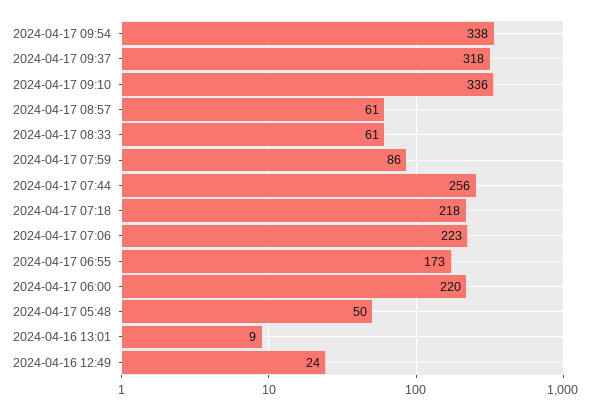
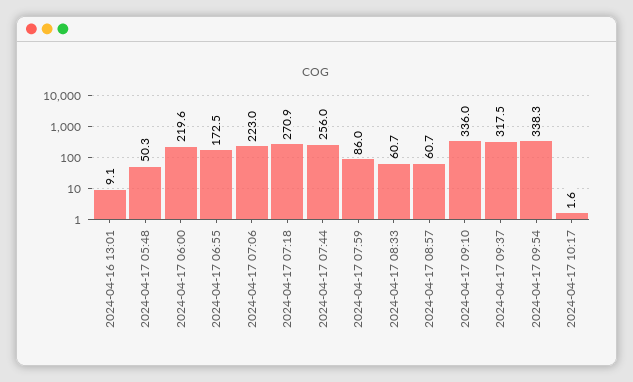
2024-04-17 07:18: 218 -> 270.9
2024-04-16 12:49: 24 -> none
2024-04-17 10:17: none -> 1.6

